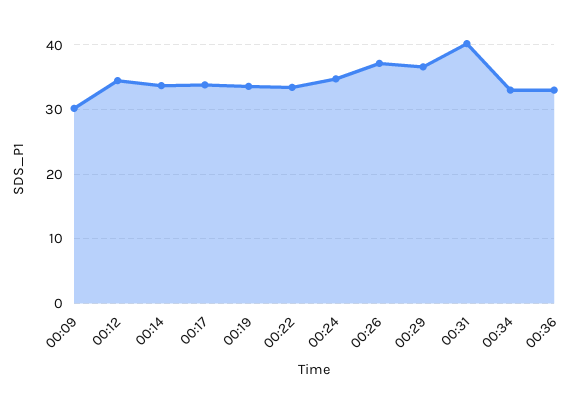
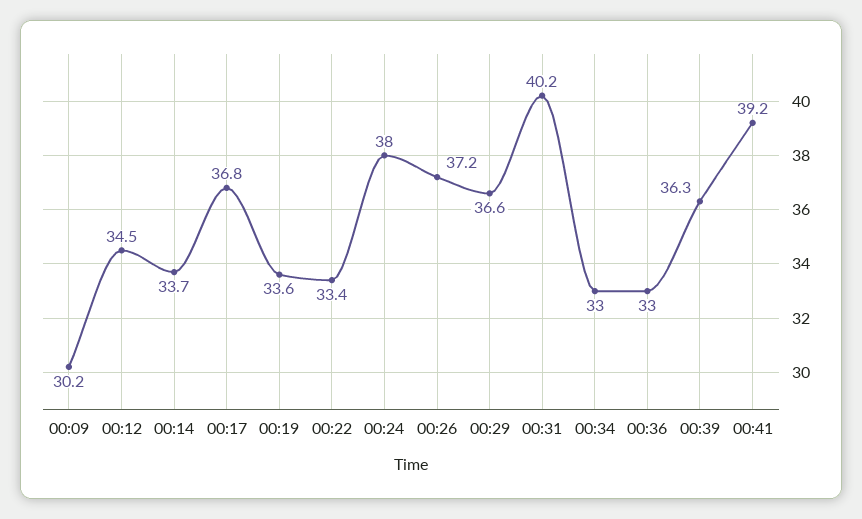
00:17: 34 -> 36.8
00:24: 35 -> 38
00:39: none -> 36.3
00:41: none -> 39.2

